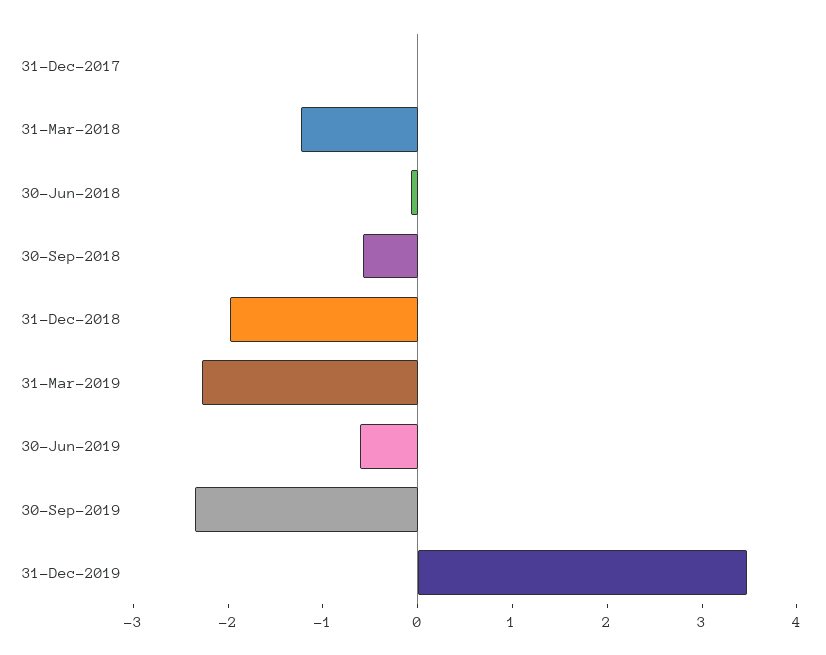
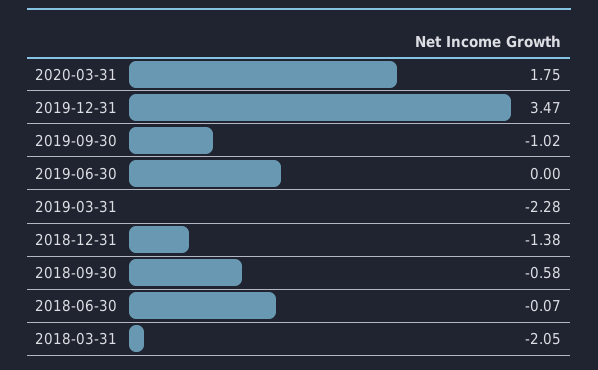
31-Dec-2017: 0 -> none
31-Mar-2018: -1.2 -> -2.05
31-Dec-2018: -2 -> -1.38
30-Jun-2019: -0.6 -> 0
30-Sep-2019: -2.4 -> -1.02
2020-03-31: none -> 1.75

